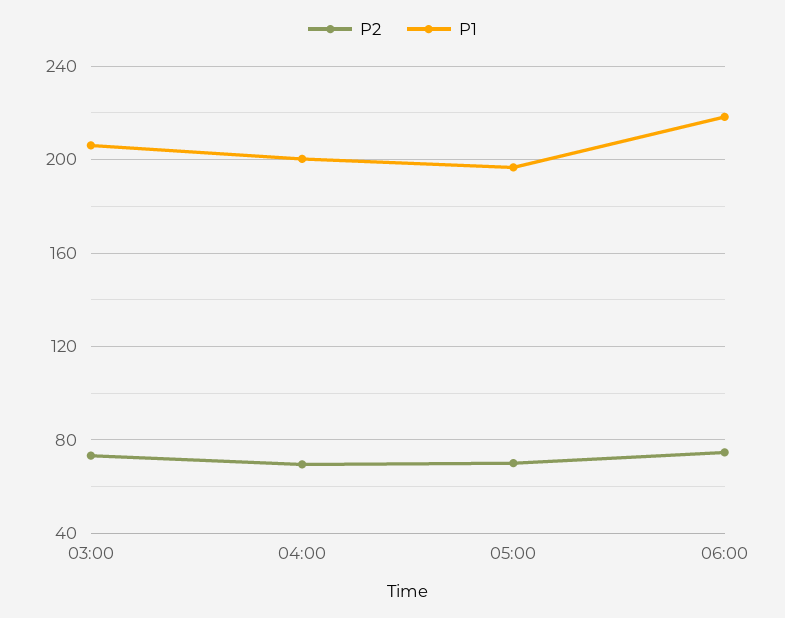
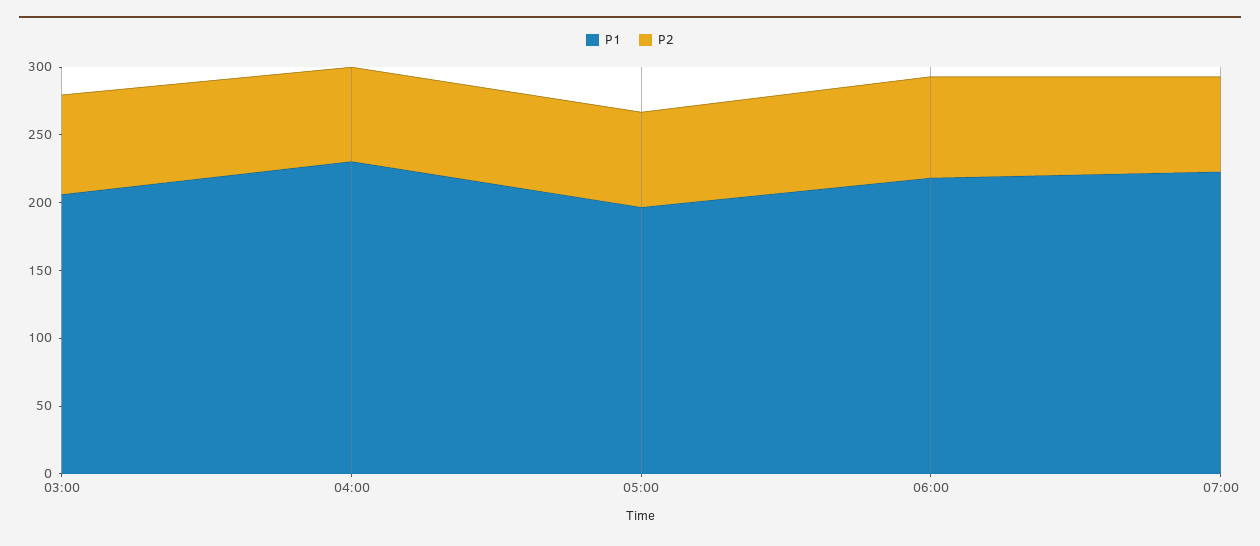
P1, 04:00: 200 -> 230
P1, 07:00: none -> 220
P2, 07:00: none -> 70

